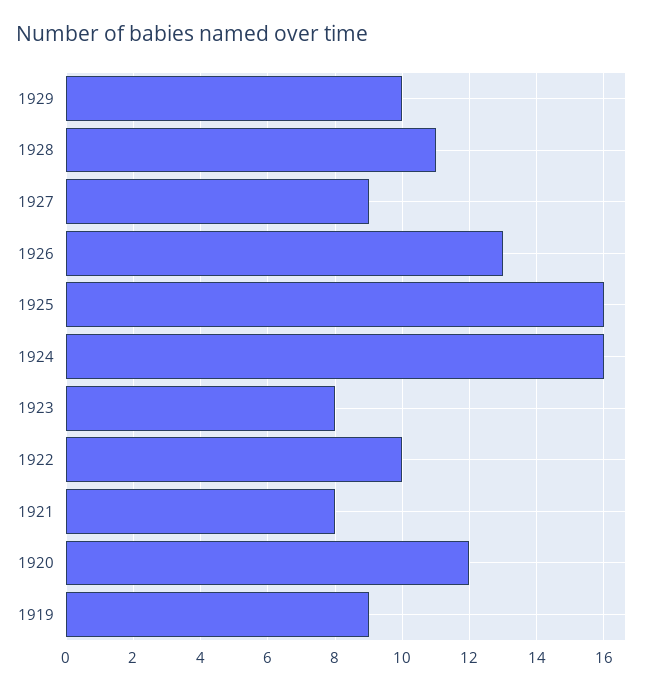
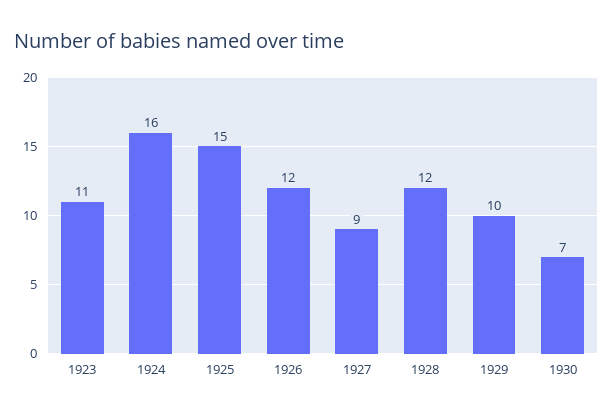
1928: 11 -> 12
1926: 13 -> 12
1925: 16 -> 15
1923: 8 -> 11
1922: 10 -> none
1921: 8 -> none
1920: 12 -> none
1919: 9 -> none
1930: none -> 7

